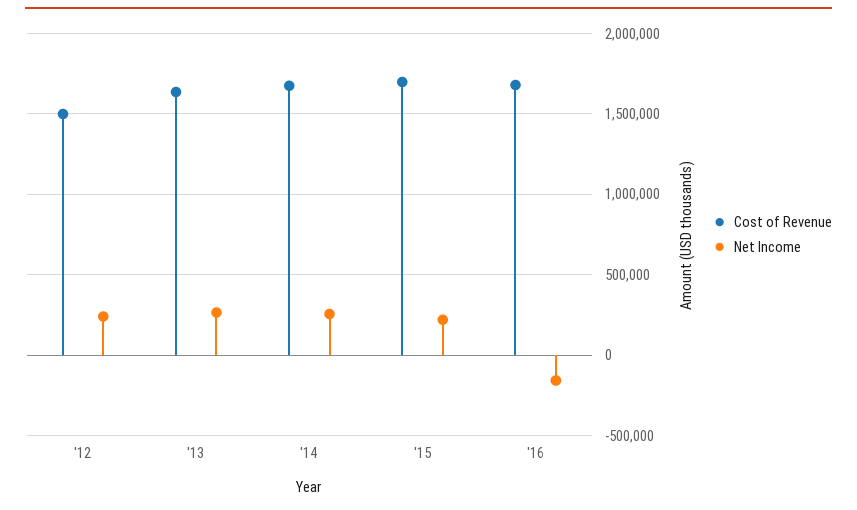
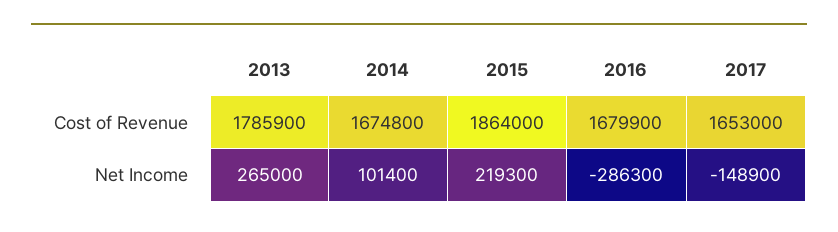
Cost of Revenue, '12: 1500000 -> none
Net Income, '12: 250000 -> none
Cost of Revenue, '13: 1650000 -> 1785900
Net Income, '14: 250000 -> 101400
Cost of Revenue, '15: 1700000 -> 1864000
Net Income, '16: -150000 -> -286300
Cost of Revenue, 2017: none -> 1653000
Net Income, 2017: none -> -148900

